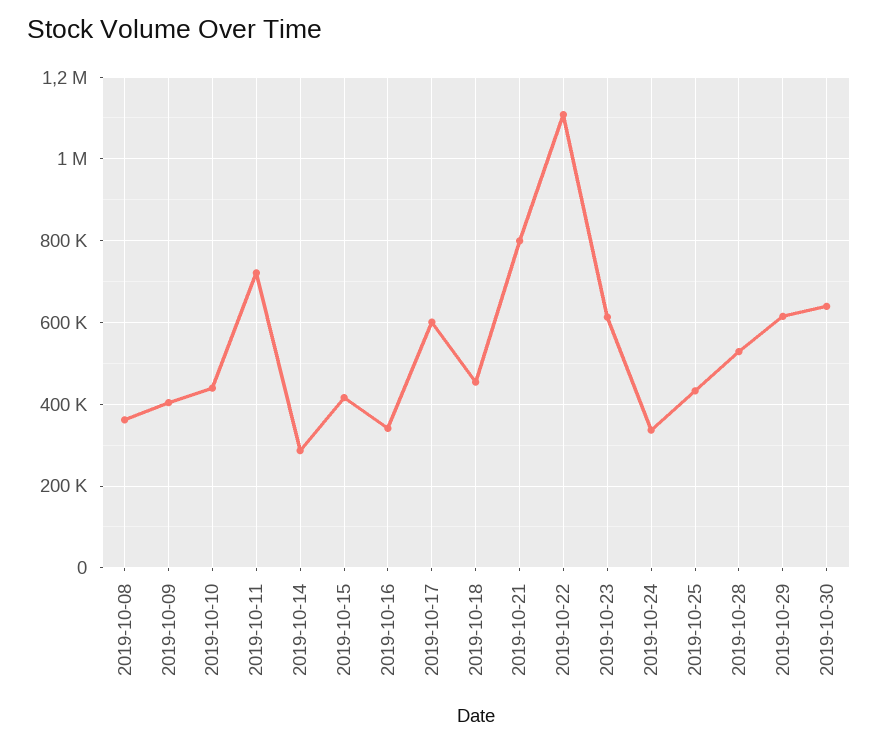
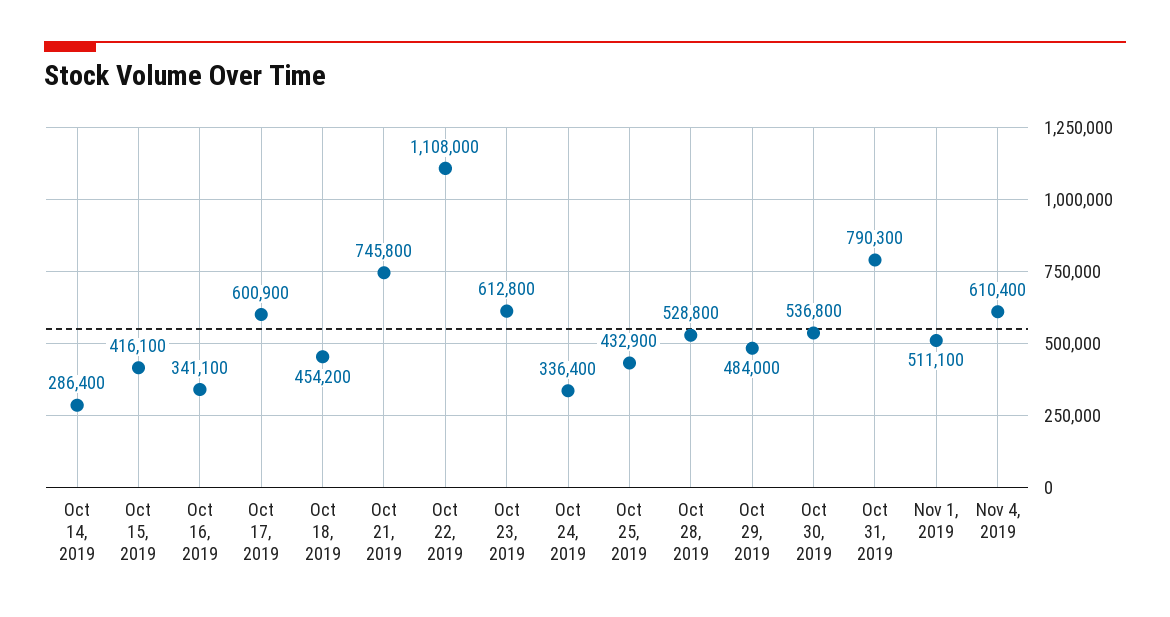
2019-10-08: 360000 -> none
2019-10-09: 400000 -> none
2019-10-10: 440000 -> none
2019-10-11: 720000 -> none
2019-10-21: 800000 -> 745800
2019-10-29: 620000 -> 484000
2019-10-30: 640000 -> 536800
Oct 31, 2019: none -> 790300
Nov 1, 2019: none -> 511100
Nov 4, 2019: none -> 610400

